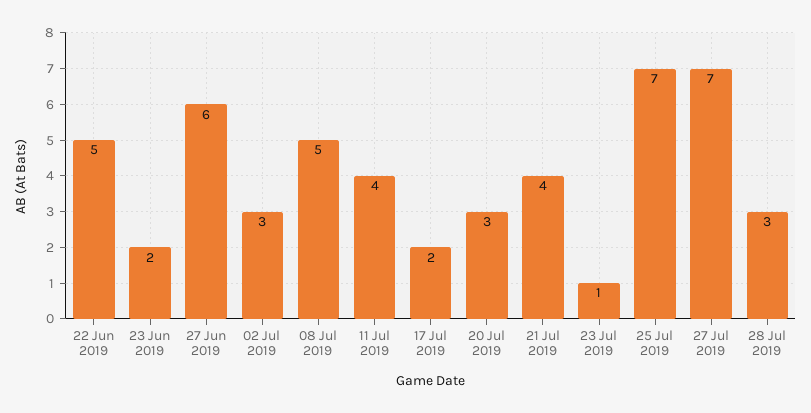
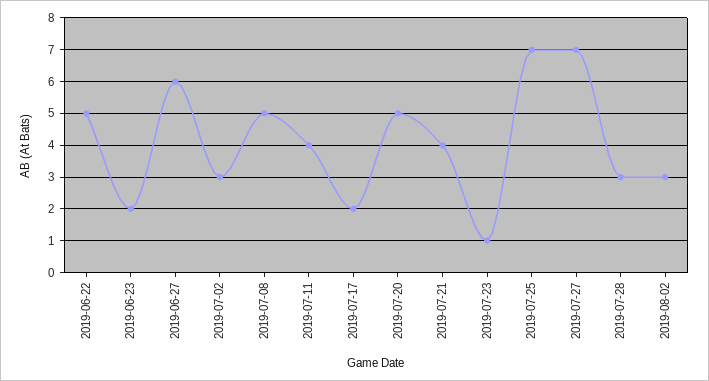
20 Jul 2019: 3 -> 5
2019-08-02: none -> 3

